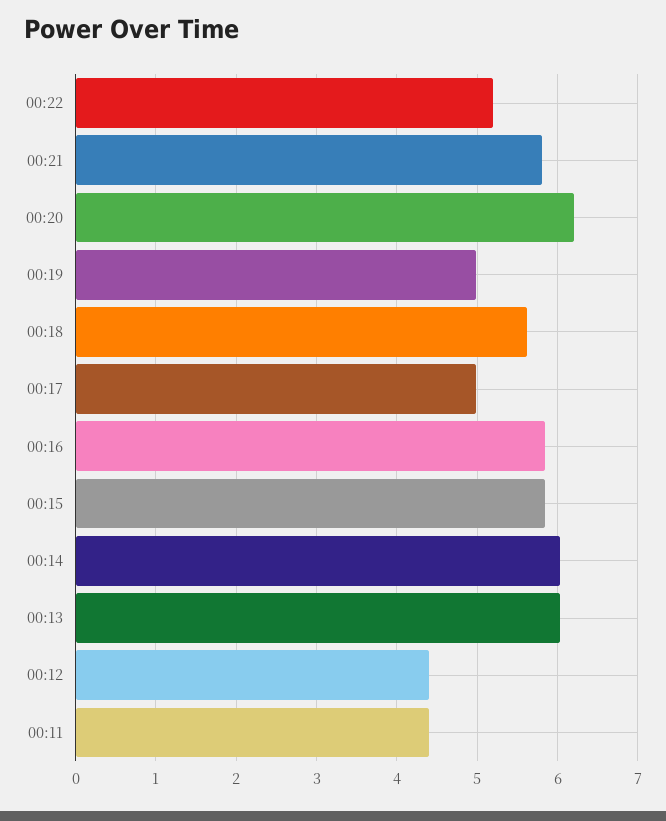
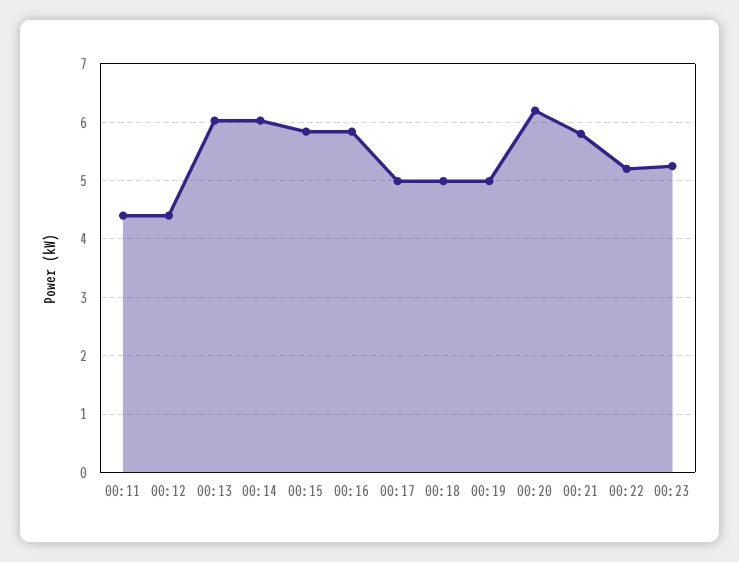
00:18: 5.6 -> 5
00:23: none -> 5.2

